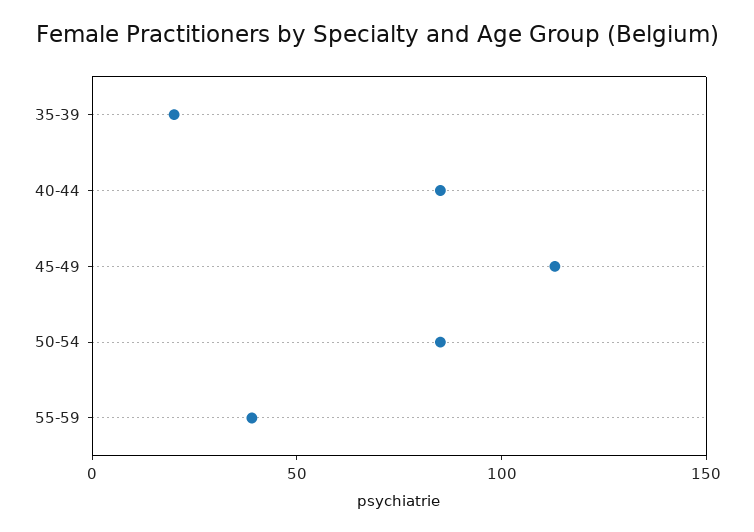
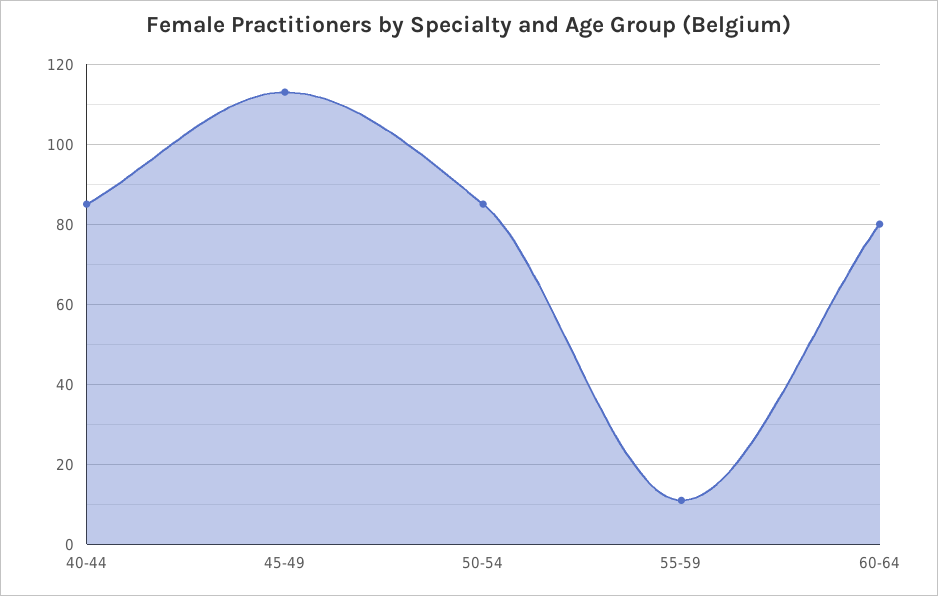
35-39: 20 -> none
55-59: 40 -> 10
60-64: none -> 80

